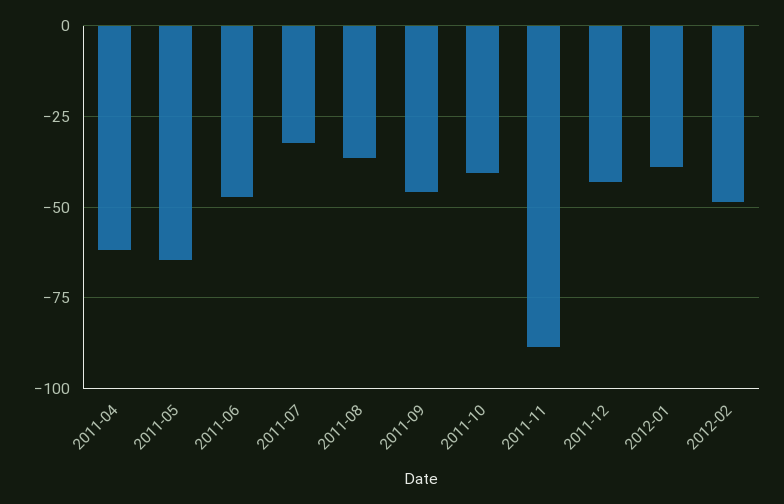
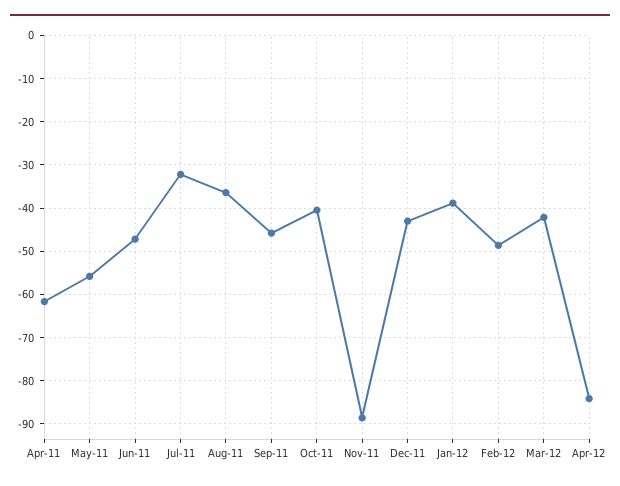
2011-05: -65 -> -56
Mar-12: none -> -42
Apr-12: none -> -84

